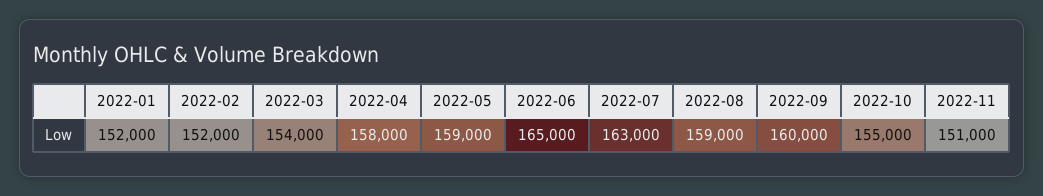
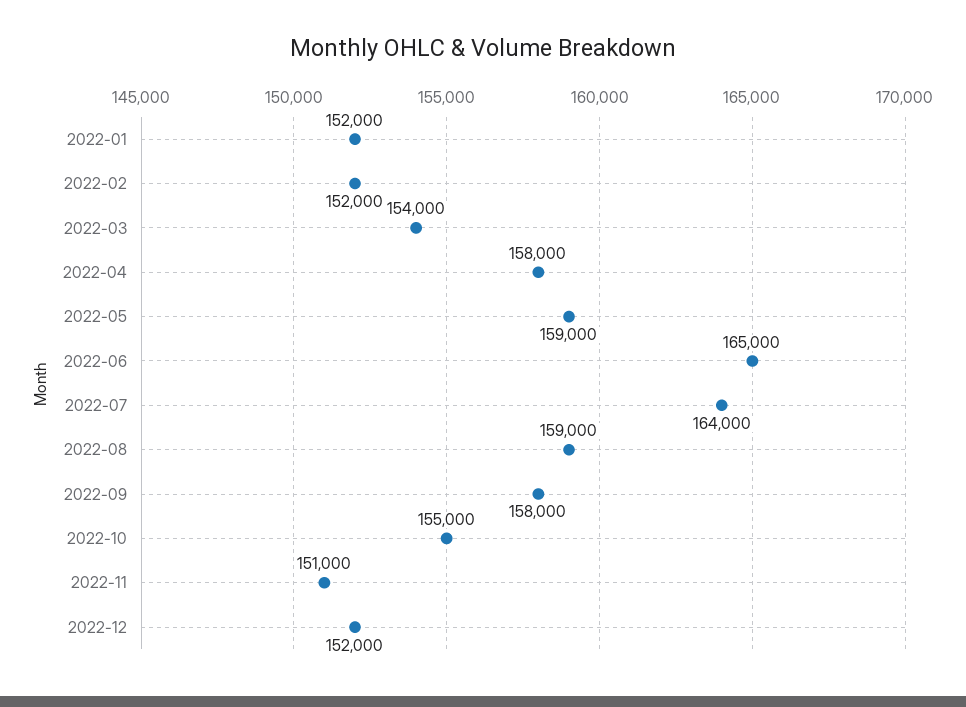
2022-07: 163000 -> 164000
2022-09: 160000 -> 158000
2022-12: none -> 152000

